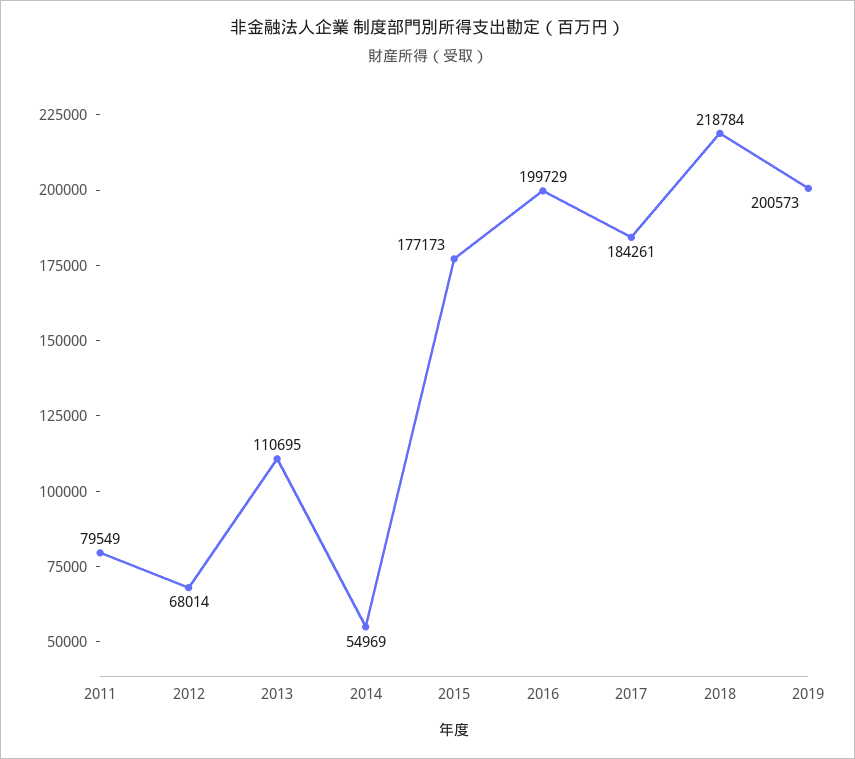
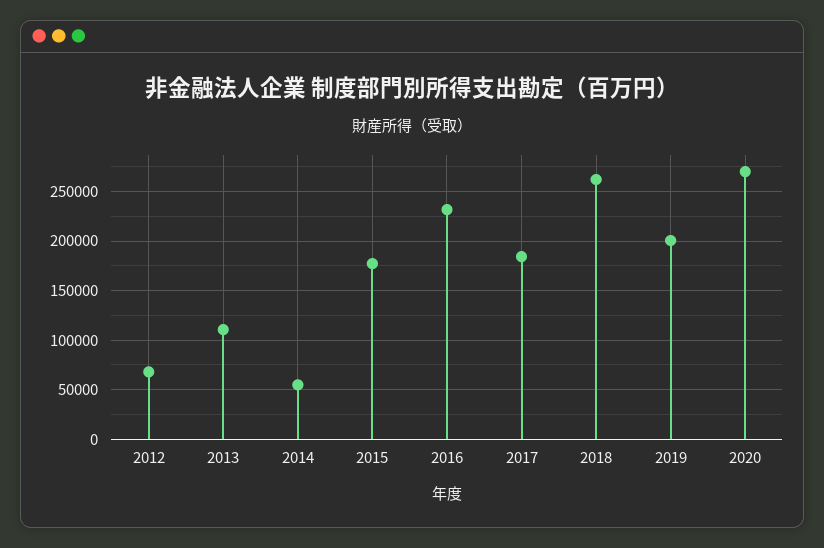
2011: 79549 -> none
2016: 199729 -> 230000
2018: 218784 -> 260000
2020: none -> 270000

